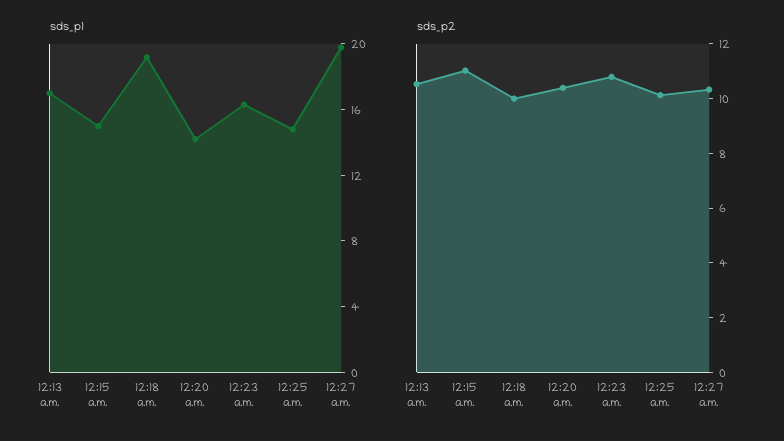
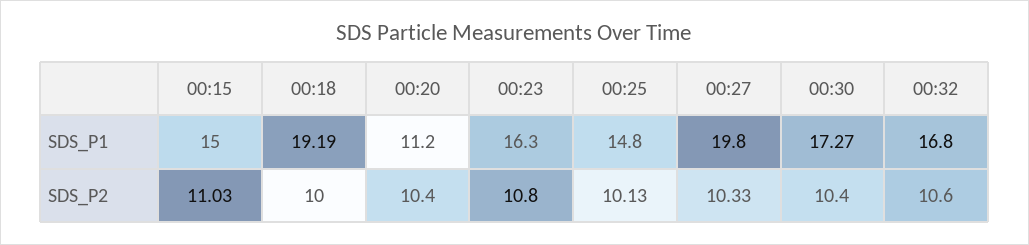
sds_p1, 12:13 a.m.: 17 -> none
sds_p1, 12:20 a.m.: 14 -> 11.2
sds_p2, 12:13 a.m.: 10.5 -> none
sds_p1, 00:30: none -> 17.27
sds_p1, 00:32: none -> 16.8
sds_p2, 00:30: none -> 10.4
sds_p2, 00:32: none -> 10.6

